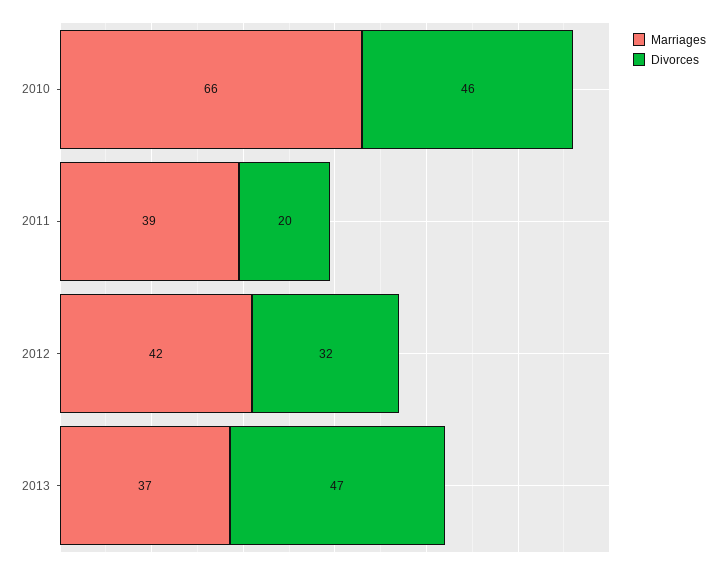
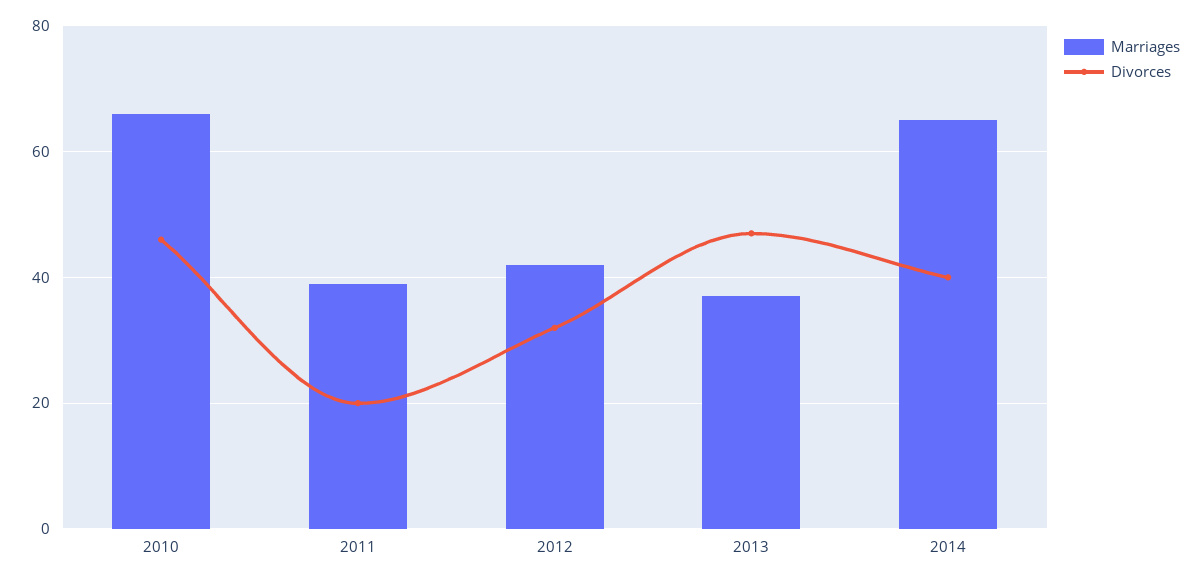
Marriages, 2014: none -> 65
Divorces, 2014: none -> 40

